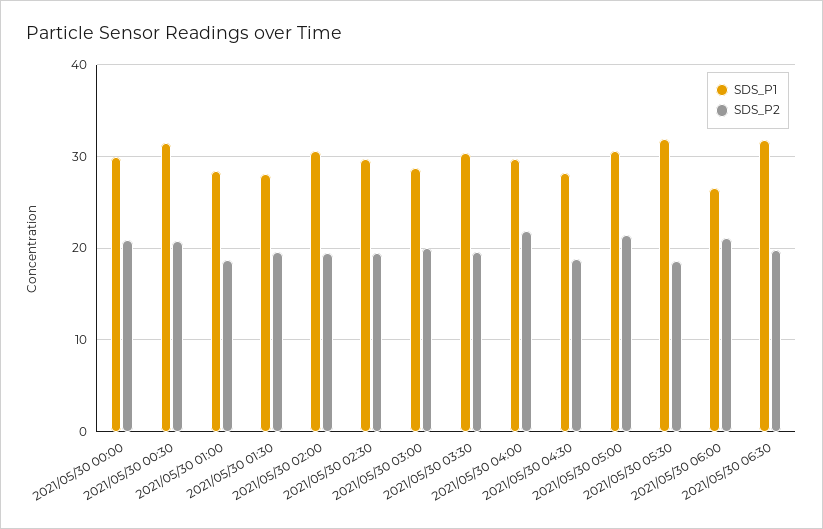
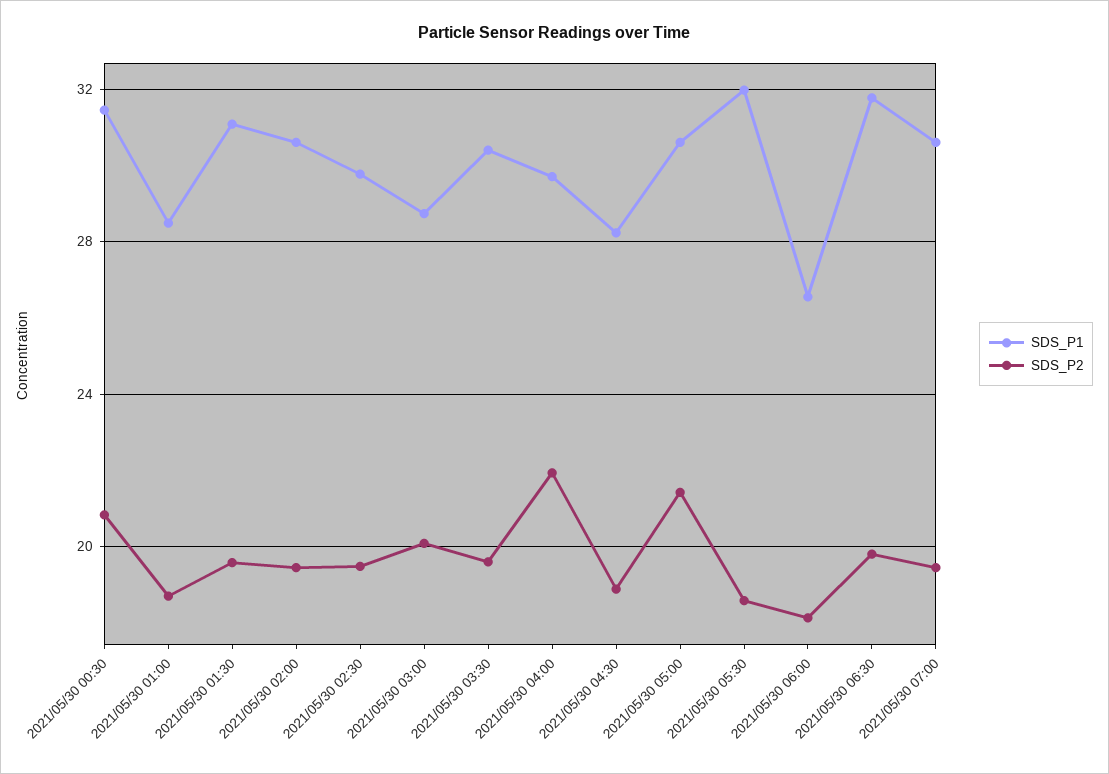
SDS_P1, 2021/05/30 00:00: 30 -> none
SDS_P2, 2021/05/30 00:00: 21 -> none
SDS_P1, 2021/05/30 01:30: 28 -> 31
SDS_P2, 2021/05/30 06:00: 21 -> 18
SDS_P1, 2021/05/30 07:00: none -> 30.5
SDS_P2, 2021/05/30 07:00: none -> 19.5

